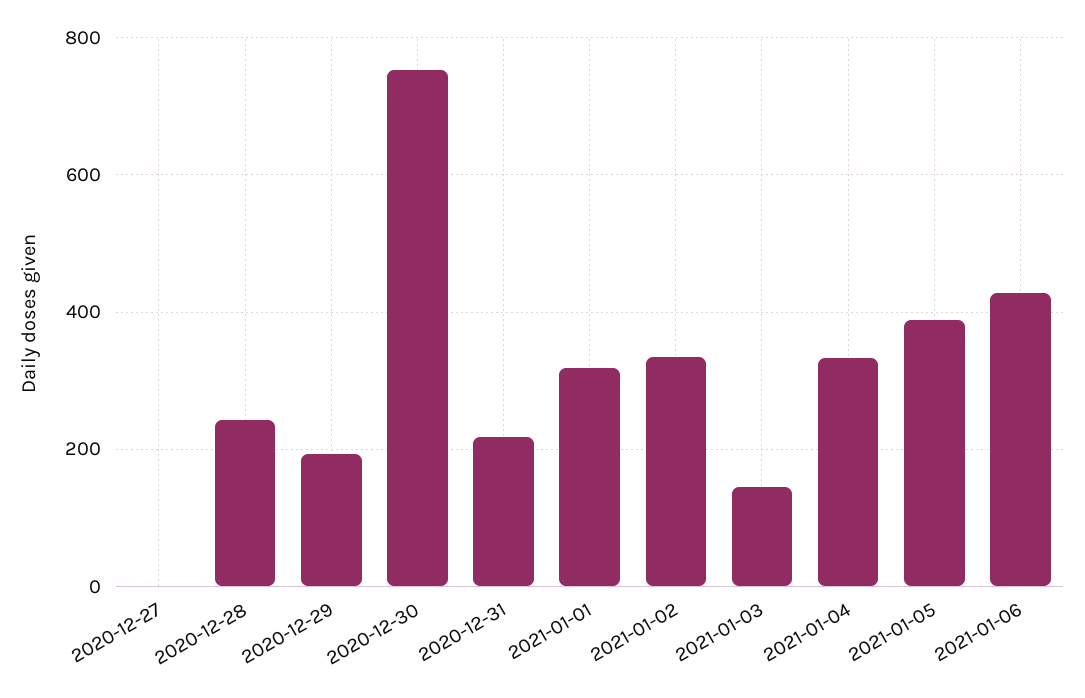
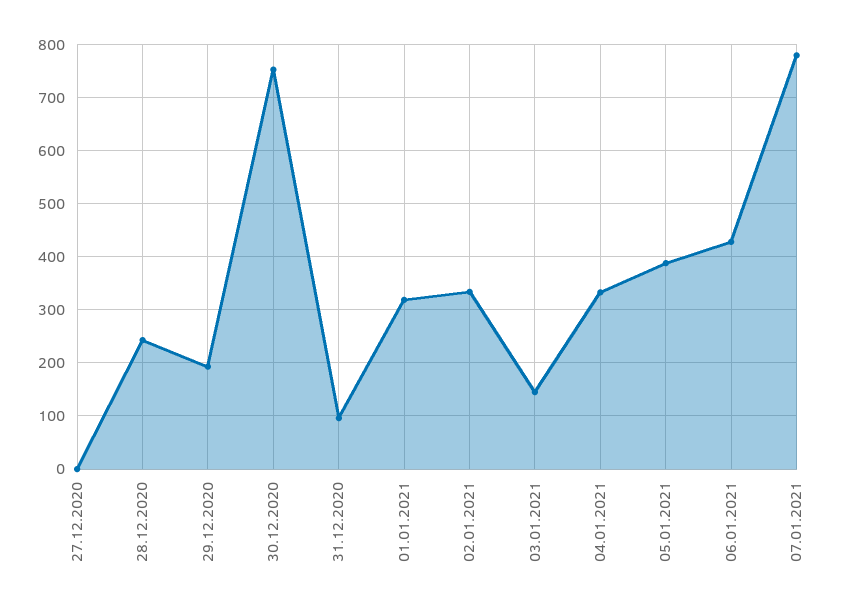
2020-12-31: 220 -> 100
07.01.2021: none -> 780

